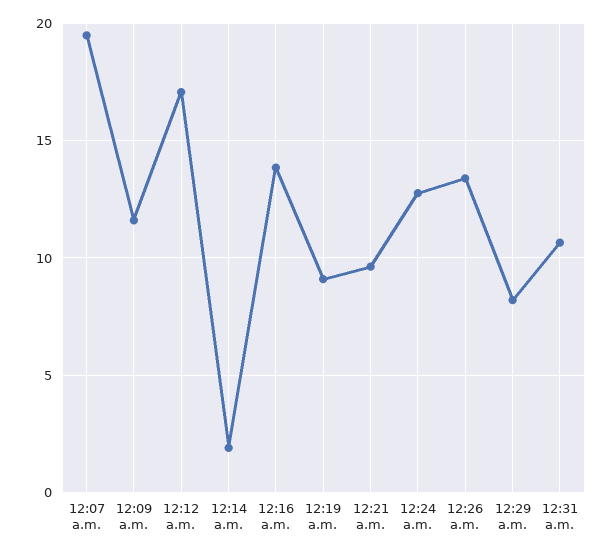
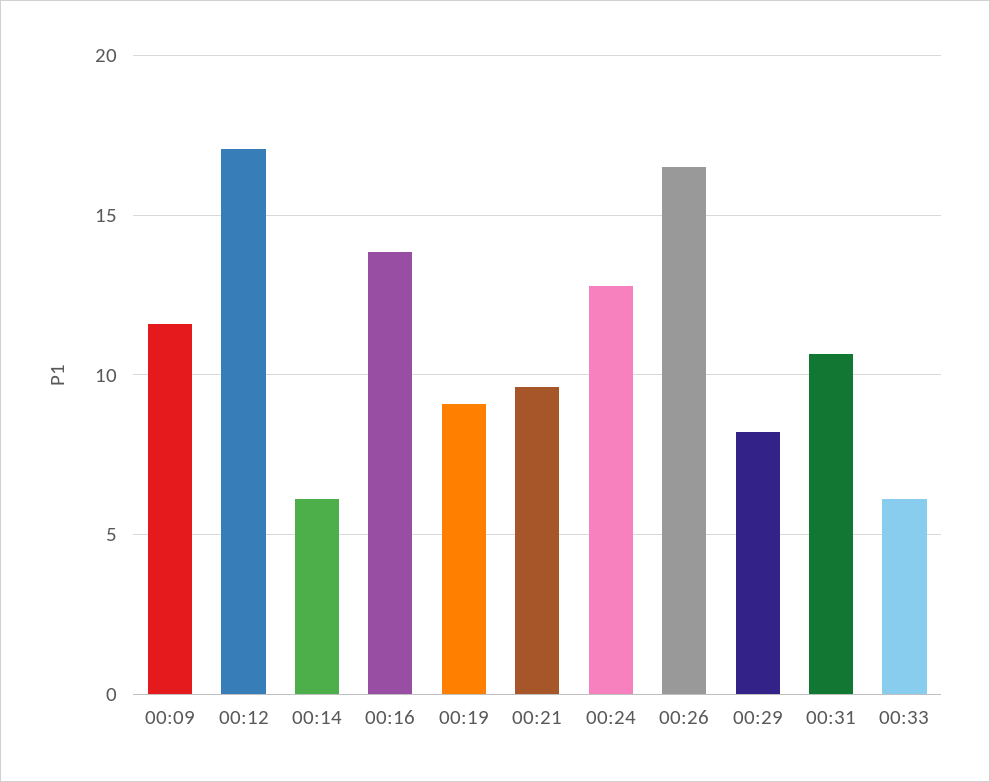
12:07 a.m.: 19.5 -> none
12:14 a.m.: 2 -> 6
12:26 a.m.: 13.5 -> 16.5
00:33: none -> 6

